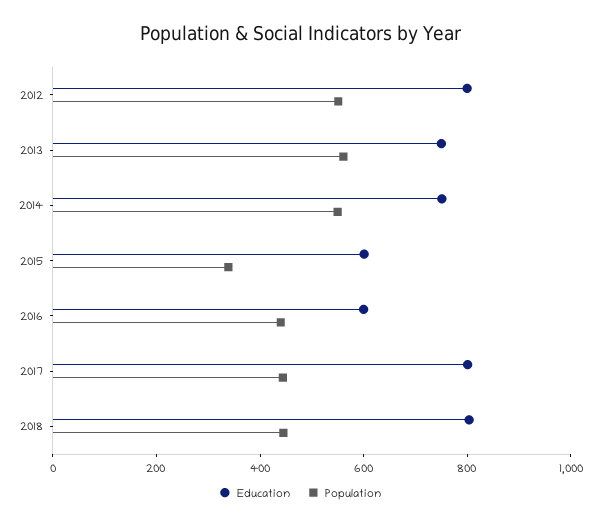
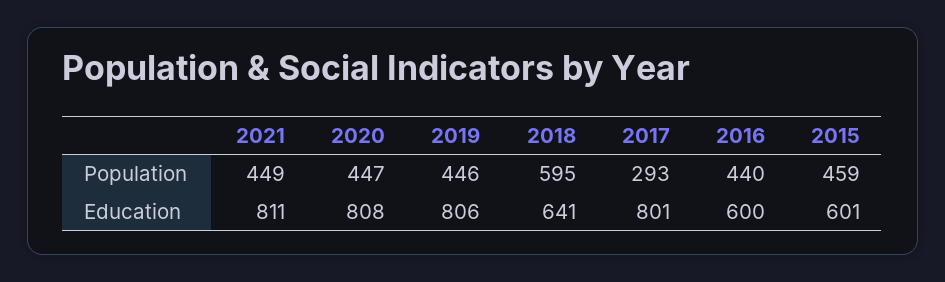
Education, 2012: 800 -> none
Population, 2012: 550 -> none
Education, 2013: 750 -> none
Population, 2013: 550 -> none
Education, 2014: 750 -> none
Population, 2014: 550 -> none
Population, 2015: 350 -> 459
Population, 2017: 450 -> 293
Education, 2018: 800 -> 641
Population, 2018: 450 -> 595
Population, 2021: none -> 449
Population, 2020: none -> 447
Population, 2019: none -> 446
Education, 2021: none -> 811
Education, 2020: none -> 808
Education, 2019: none -> 806

